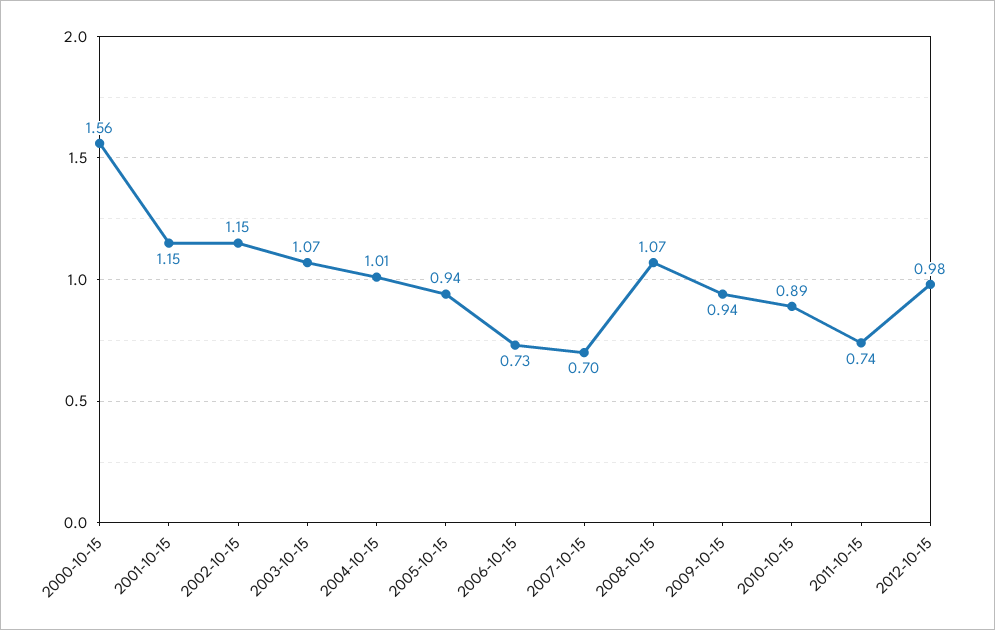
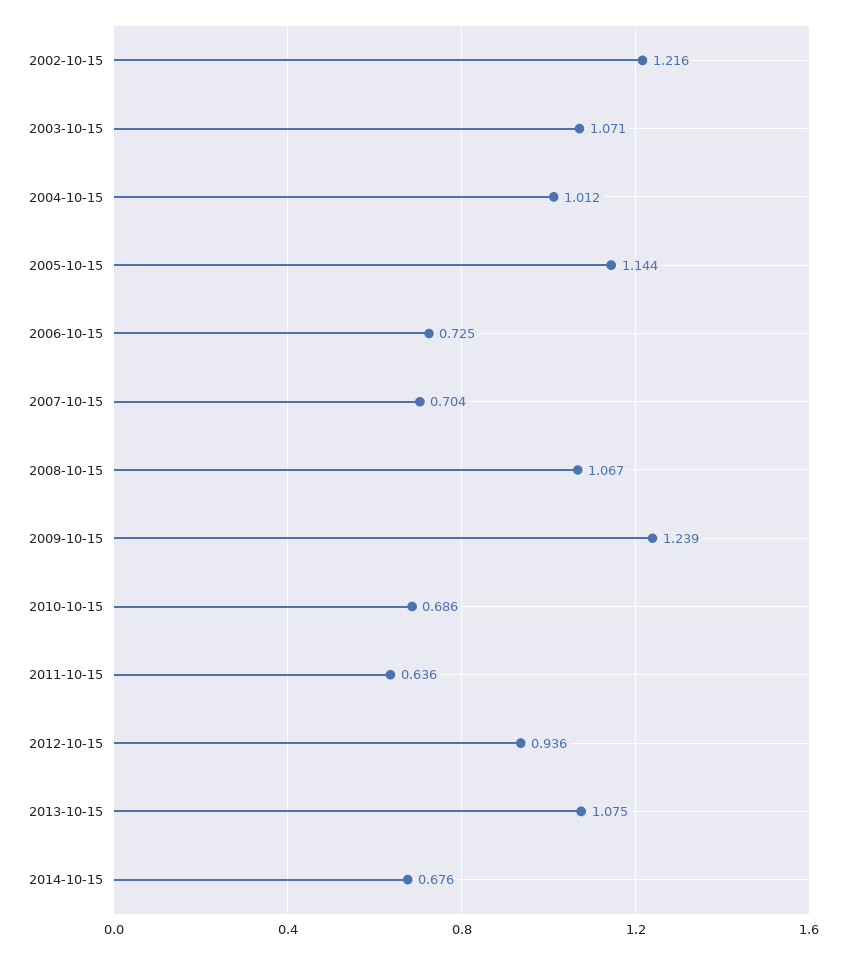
2000-10-15: 1.56 -> none
2001-10-15: 1.15 -> none
2002-10-15: 1.15 -> 1.216
2005-10-15: 0.94 -> 1.144
2009-10-15: 0.94 -> 1.239
2010-10-15: 0.89 -> 0.686
2011-10-15: 0.74 -> 0.636
2012-10-15: 0.98 -> 0.936
2013-10-15: none -> 1.075
2014-10-15: none -> 0.676

